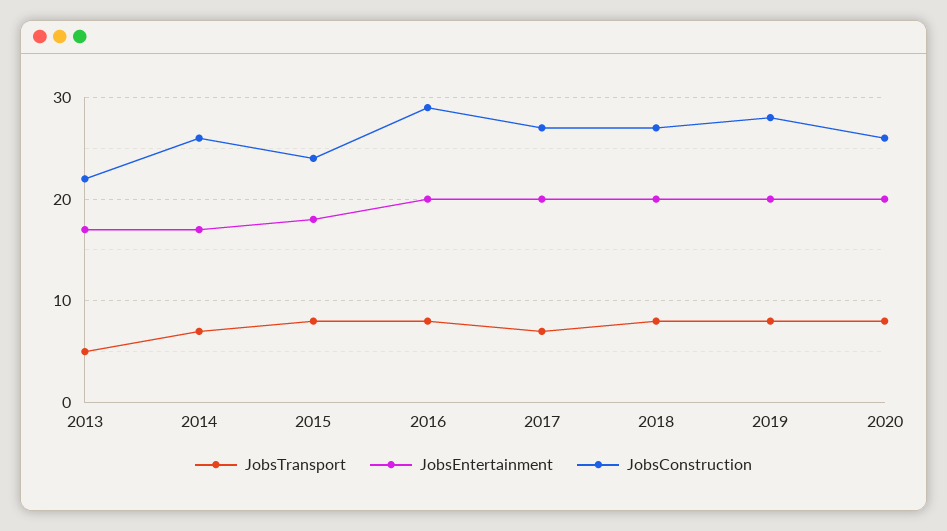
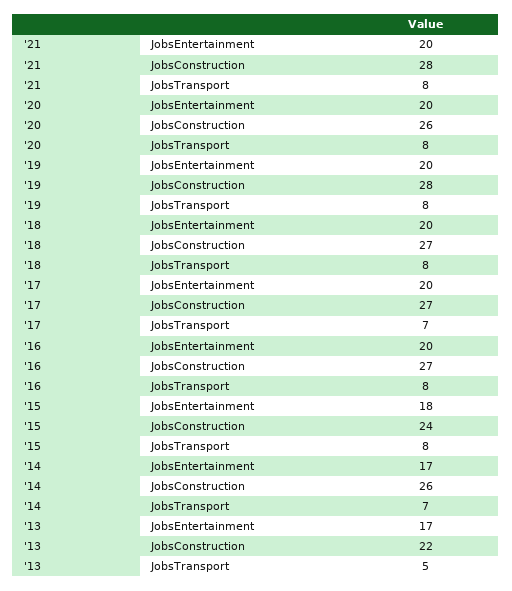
JobsConstruction, 2016: 29 -> 27
JobsEntertainment, '21: none -> 20
JobsConstruction, '21: none -> 28
JobsTransport, '21: none -> 8

